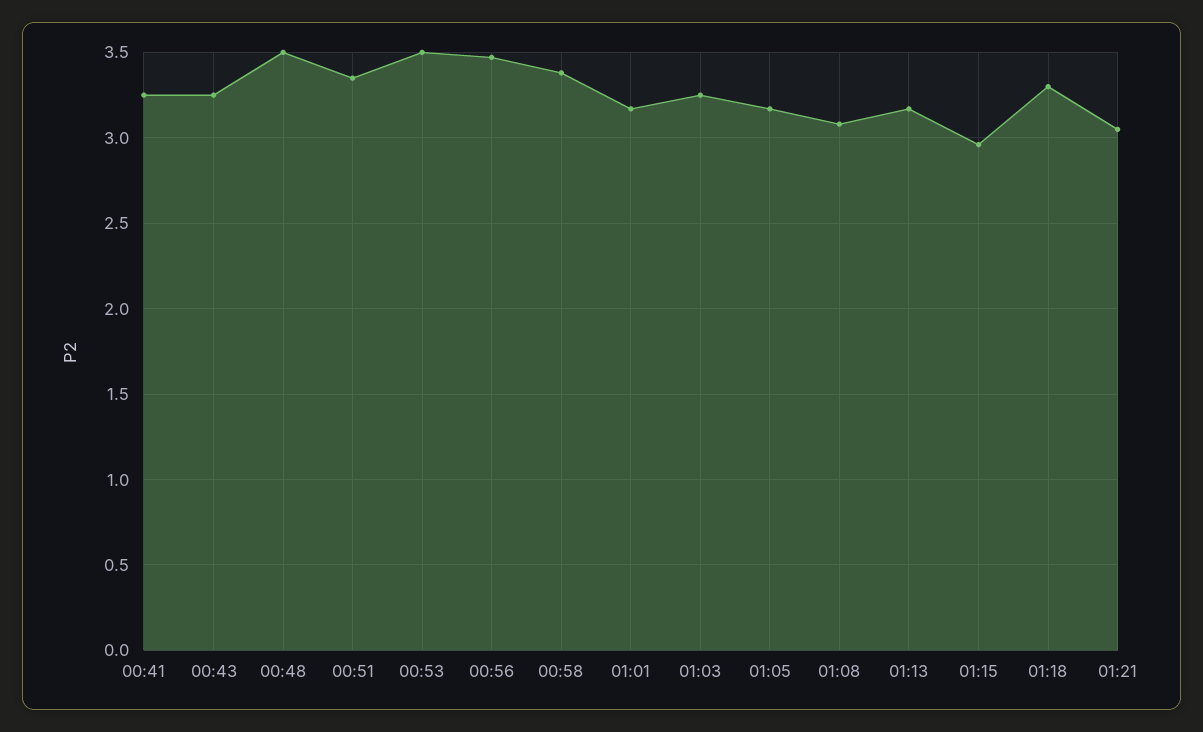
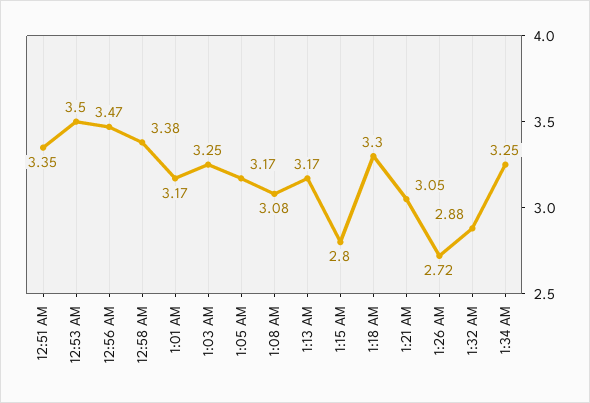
00:41: 3.25 -> none
00:43: 3.25 -> none
00:48: 3.5 -> none
01:15: 2.95 -> 2.8
1:26 AM: none -> 2.72
1:32 AM: none -> 2.88
1:34 AM: none -> 3.25

